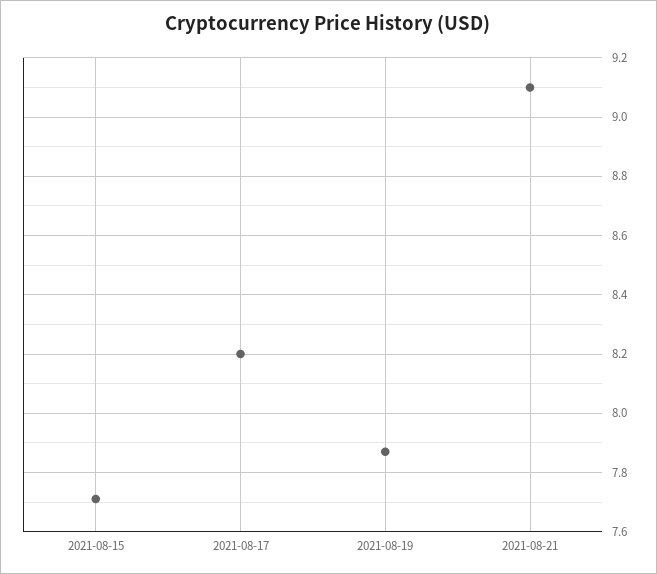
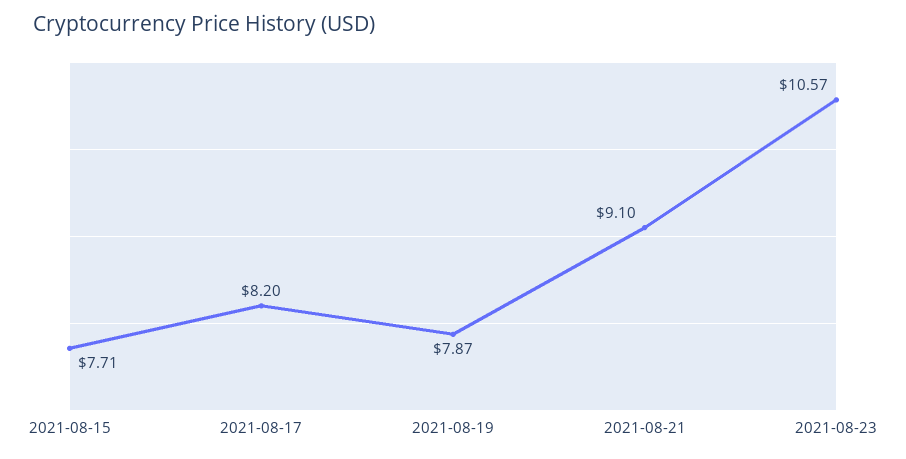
2021-08-23: none -> 10.57

